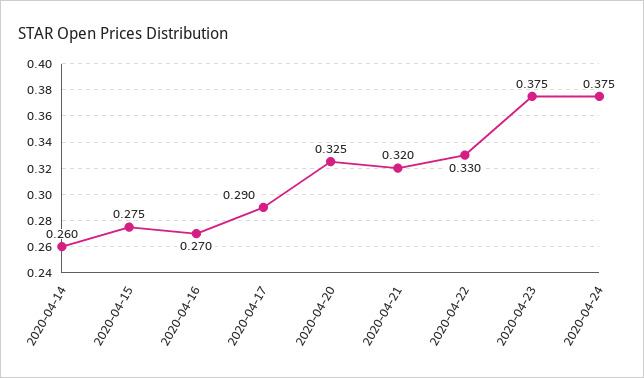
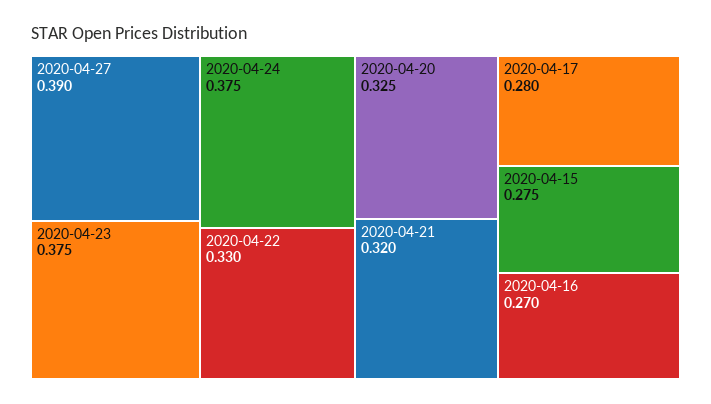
2020-04-14: 0.26 -> none
2020-04-17: 0.29 -> 0.28
2020-04-27: none -> 0.39

